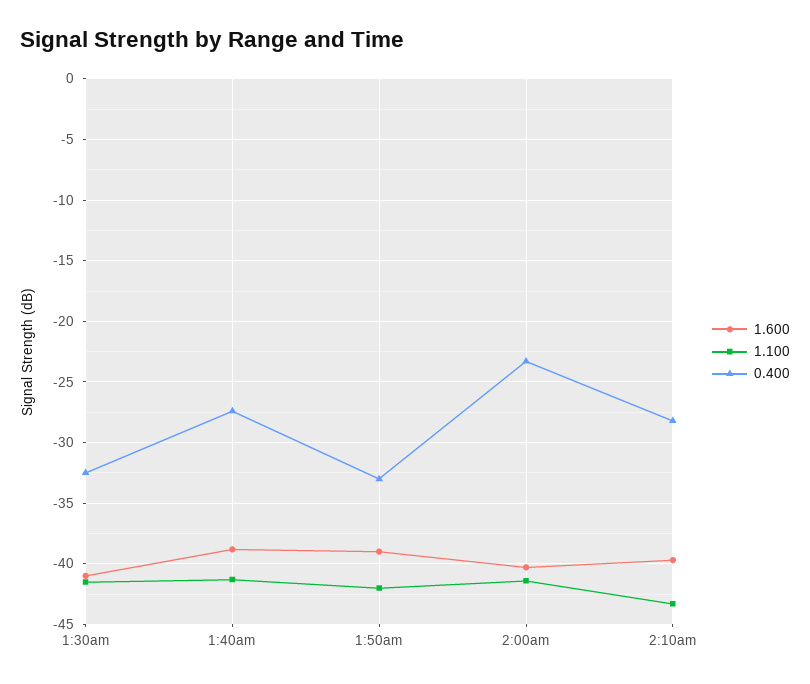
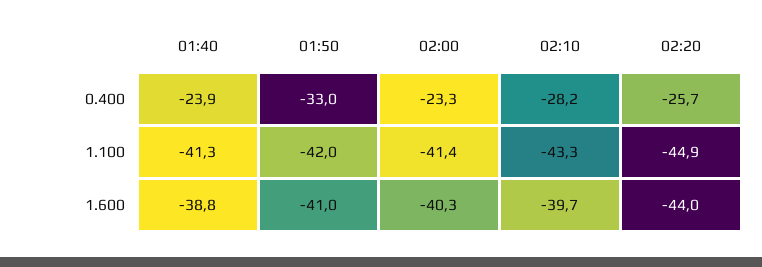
1.600, 1:30am: -41 -> none
1.100, 1:30am: -41.5 -> none
0.400, 1:30am: -32.5 -> none
0.400, 1:40am: -27.5 -> -23.9
1.600, 1:50am: -39 -> -41
0.400, 02:20: none -> -25.7
1.100, 02:20: none -> -44.9
1.600, 02:20: none -> -44

